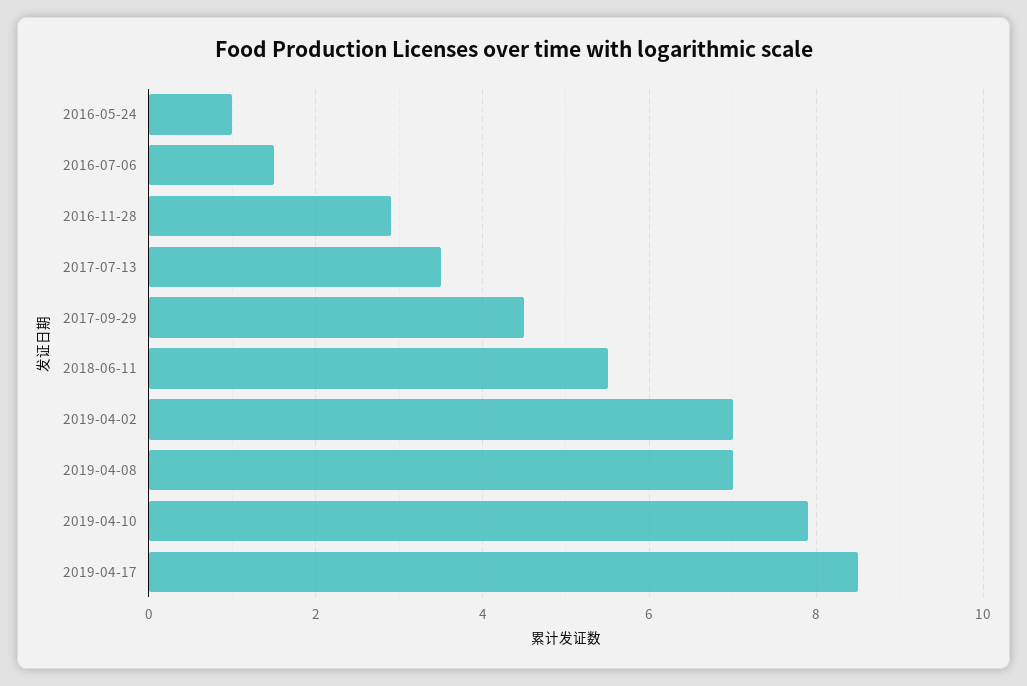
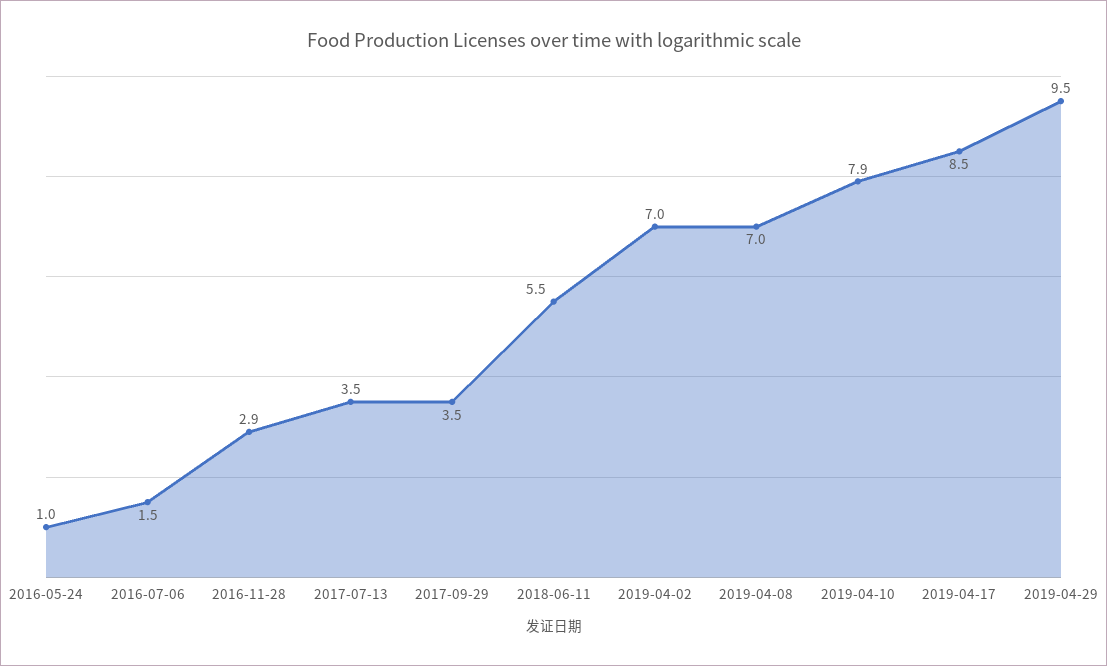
2017-09-29: 4.5 -> 3.5
2019-04-29: none -> 9.5

